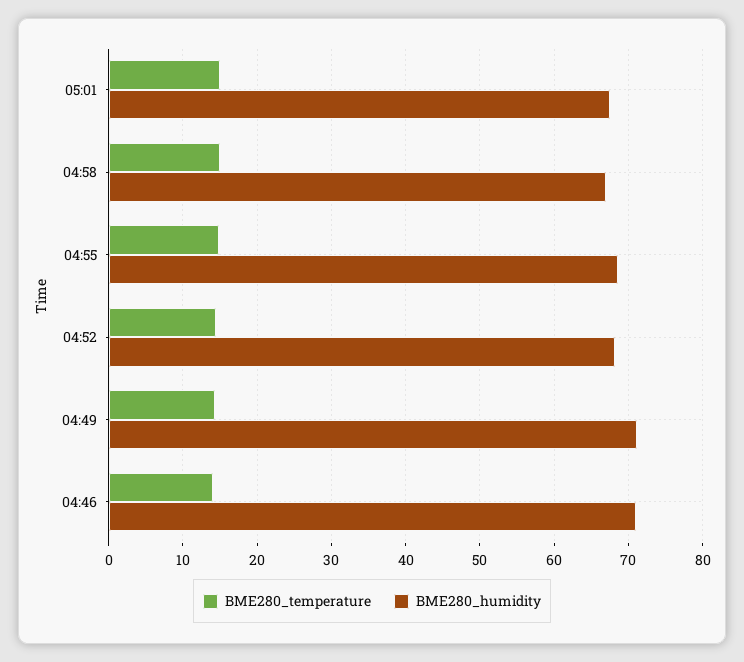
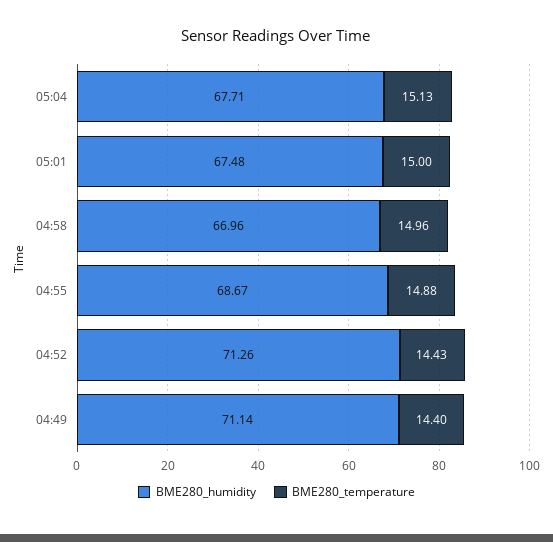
BME280_humidity, 04:52: 68 -> 71.26
BME280_temperature, 04:46: 14 -> none
BME280_humidity, 04:46: 71 -> none
BME280_humidity, 05:04: none -> 67.71
BME280_temperature, 05:04: none -> 15.13

